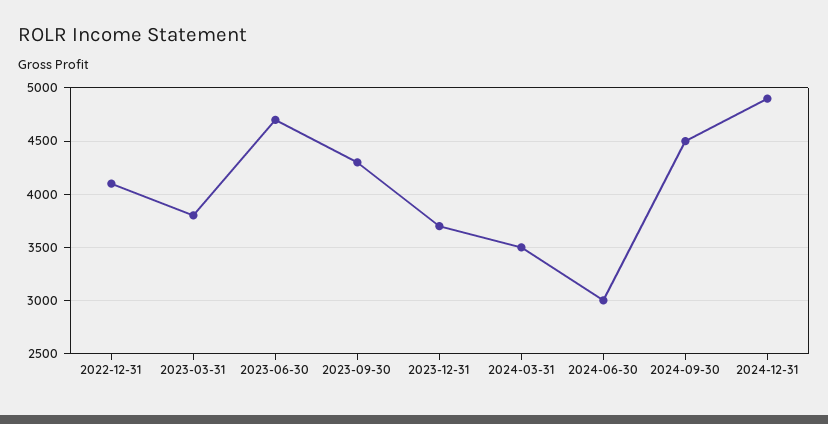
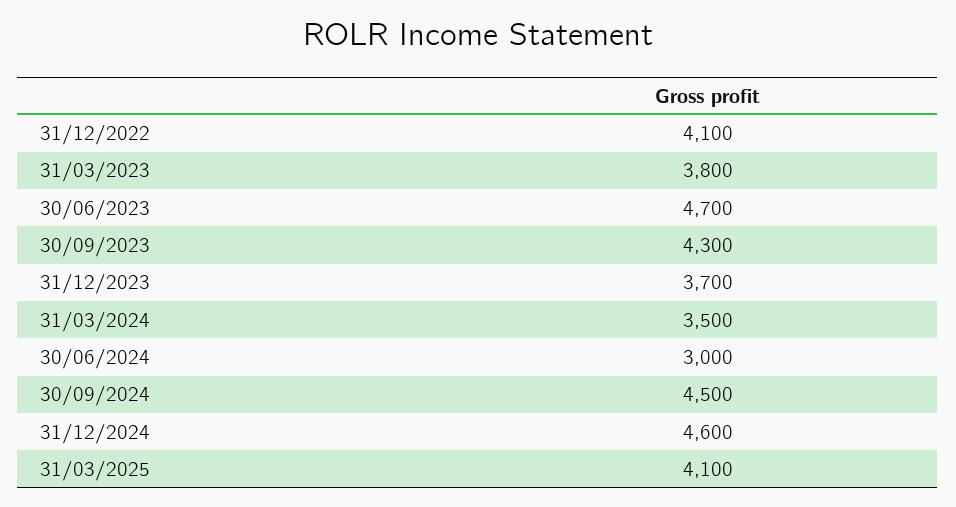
2024-12-31: 4900 -> 4600
31/03/2025: none -> 4100

